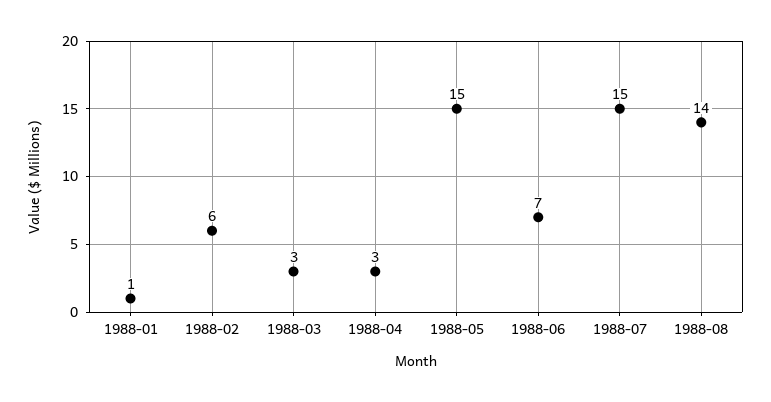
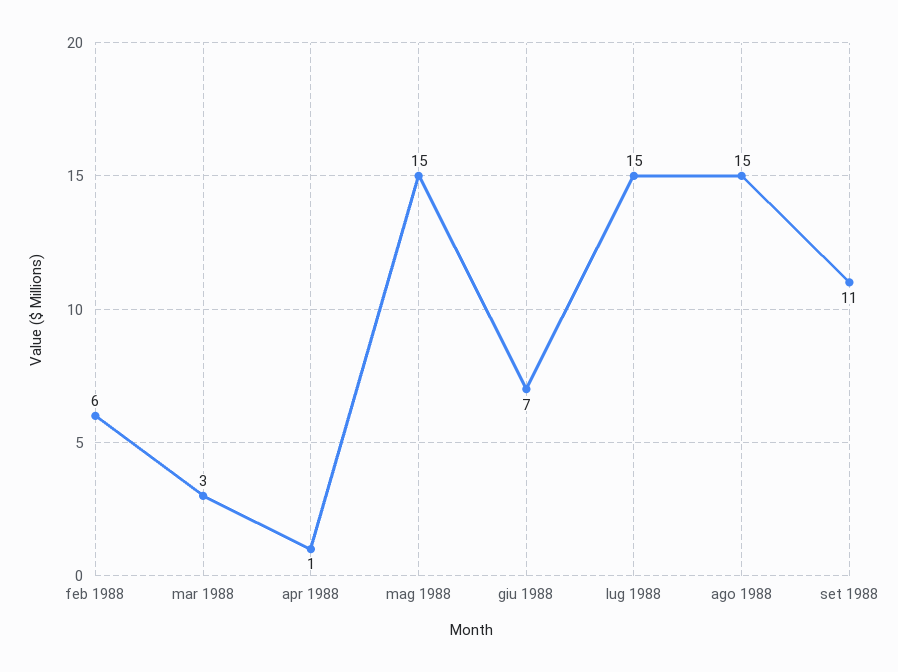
1988-01: 1 -> none
1988-04: 3 -> 1
1988-08: 14 -> 15
set 1988: none -> 11

